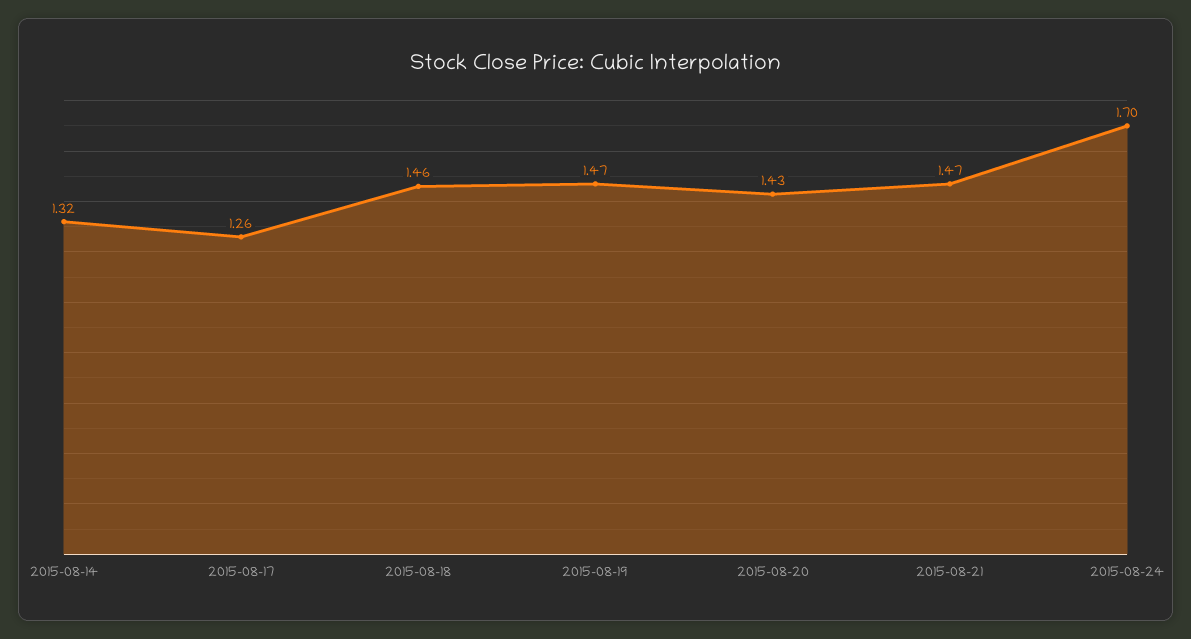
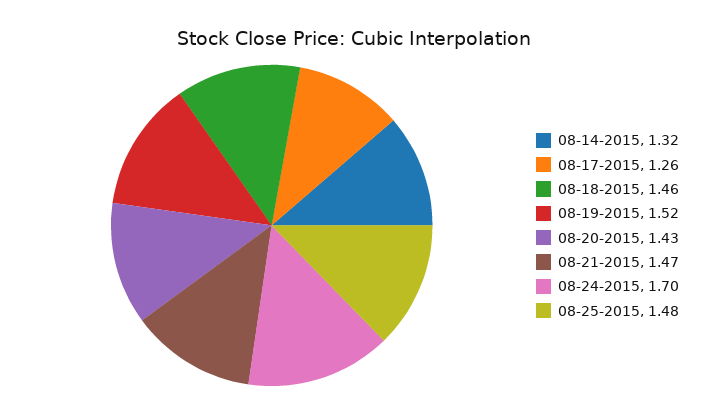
2015-08-19: 1.47 -> 1.52
08-25-2015: none -> 1.48

